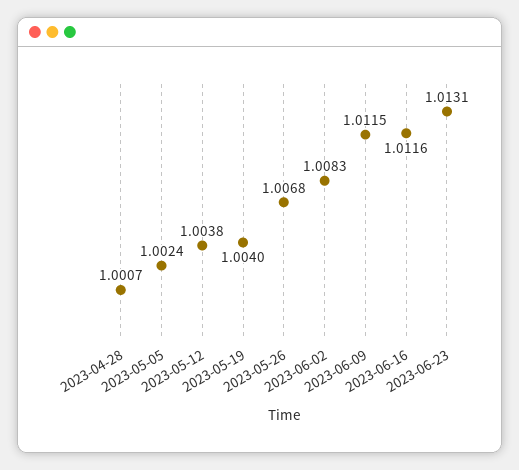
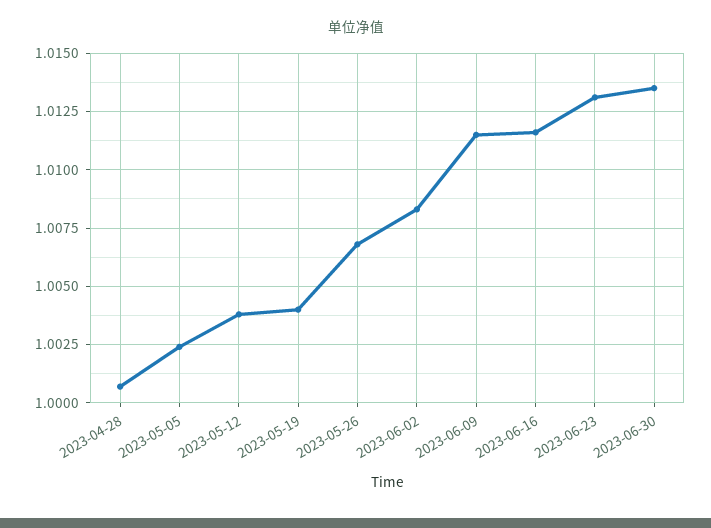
2023-06-30: none -> 1.0135

